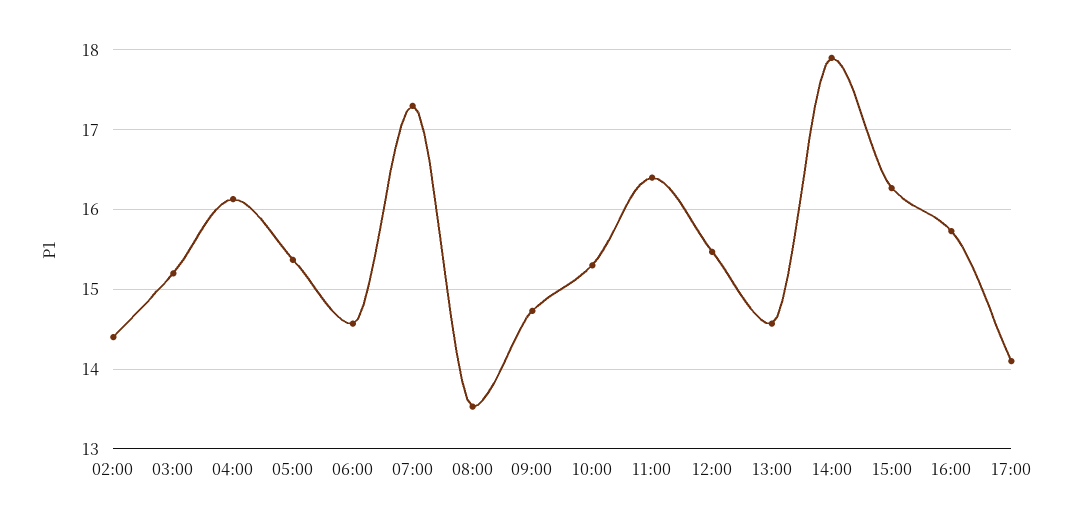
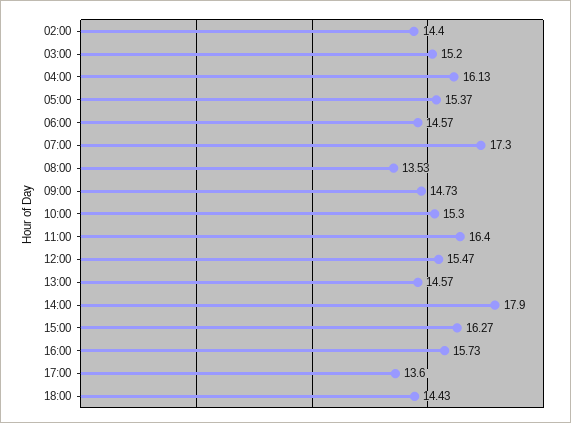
17:00: 14.1 -> 13.6
18:00: none -> 14.43

